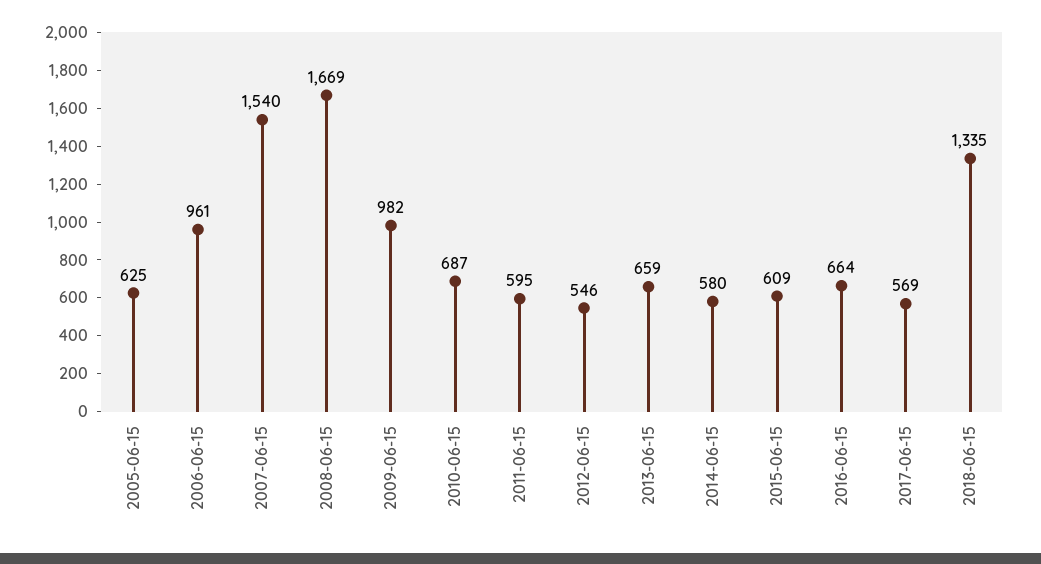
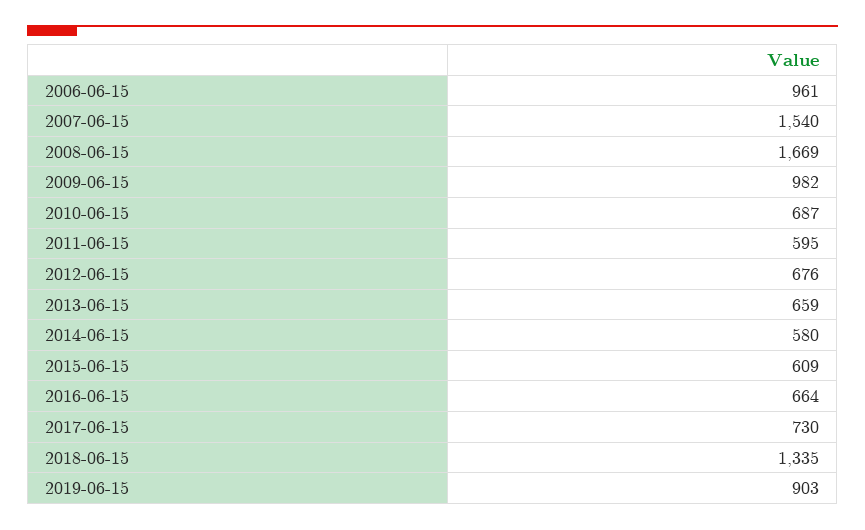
2005-06-15: 625 -> none
2012-06-15: 546 -> 676
2017-06-15: 569 -> 730
2019-06-15: none -> 903

